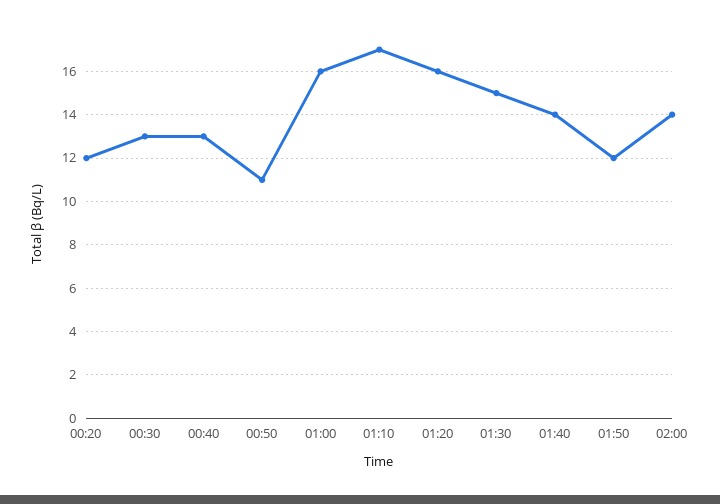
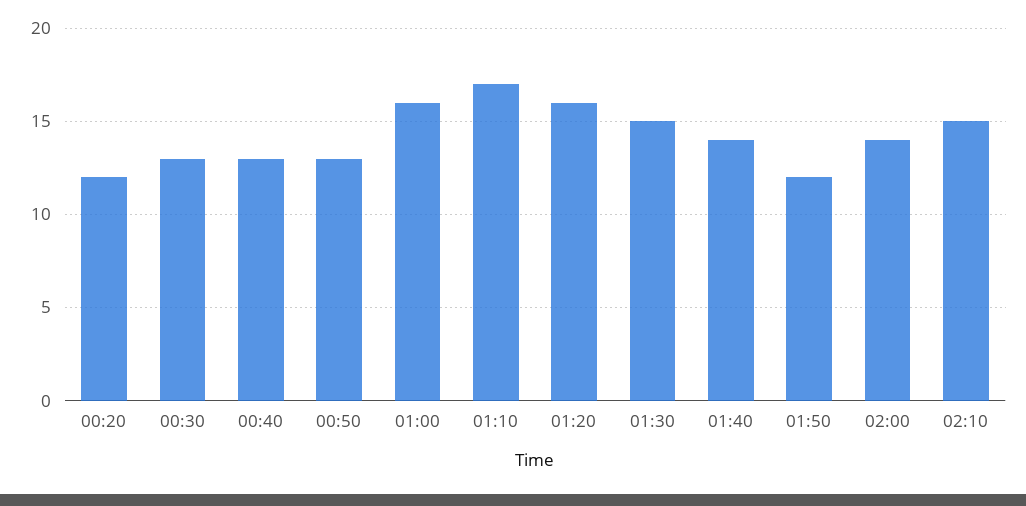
00:50: 11 -> 13
02:10: none -> 15

